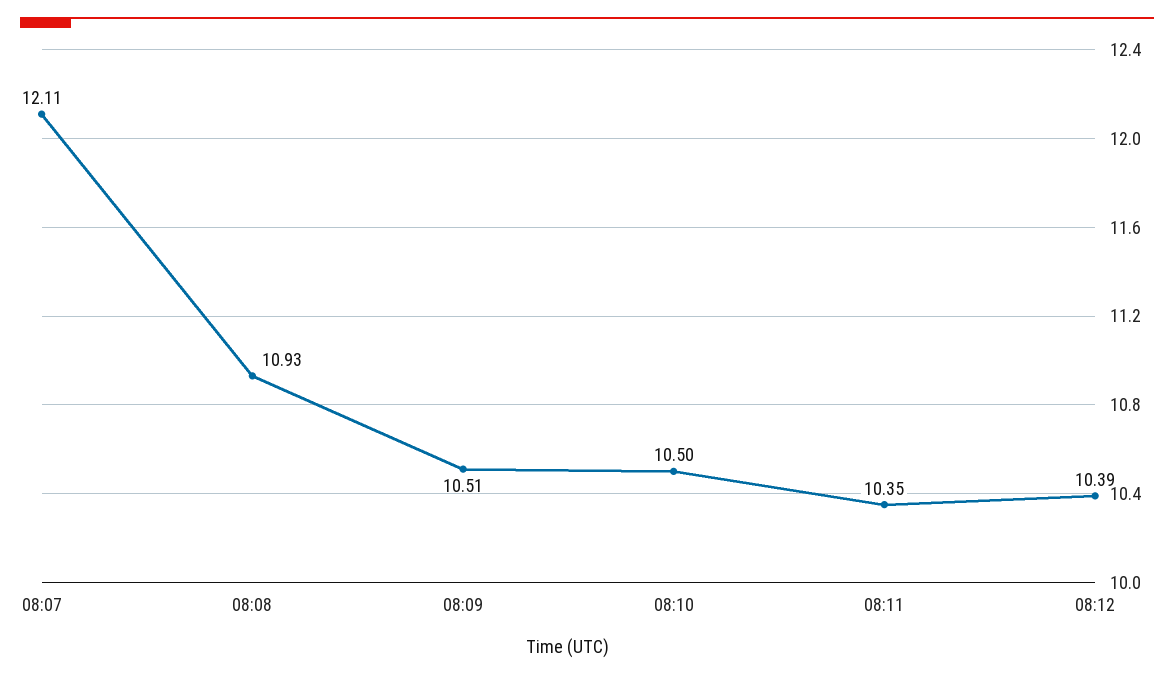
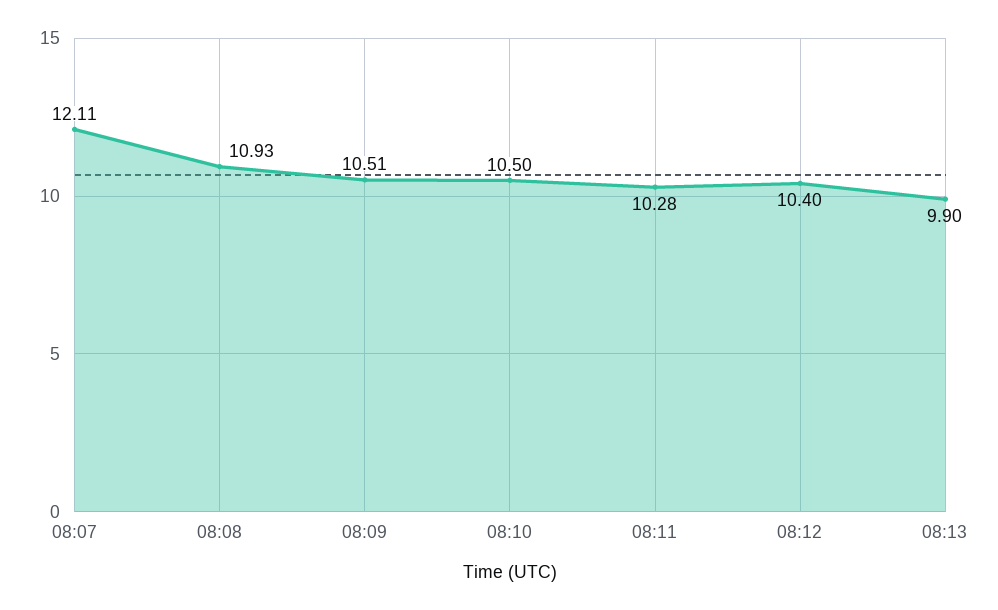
08:11: 10.35 -> 10.28
08:12: 10.39 -> 10.4
08:13: none -> 9.9

